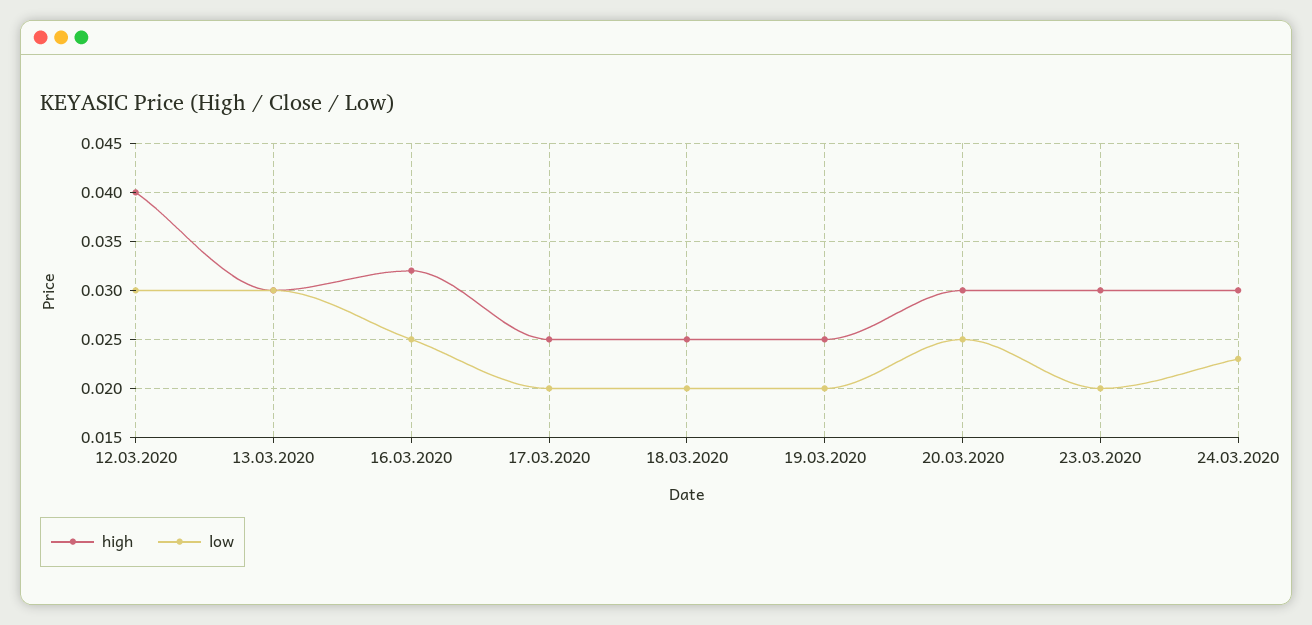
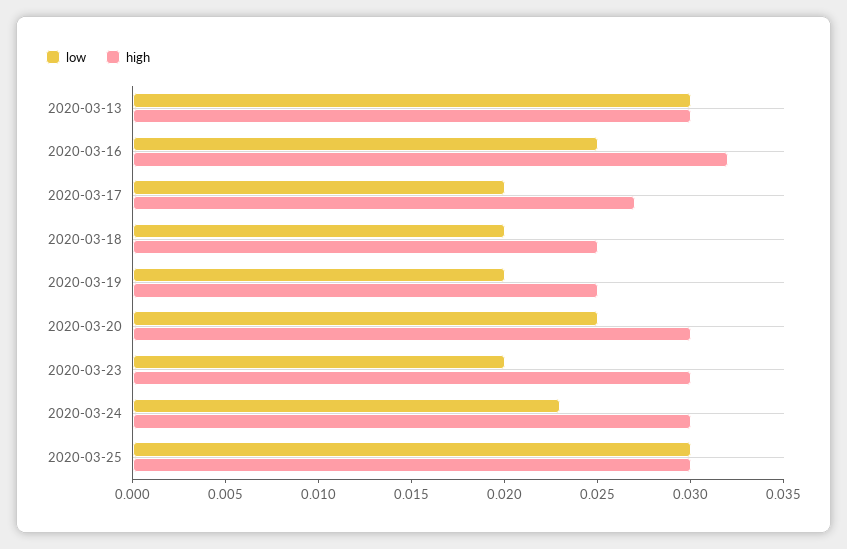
high, 12.03.2020: 0.04 -> none
low, 12.03.2020: 0.03 -> none
high, 17.03.2020: 0.025 -> 0.027
low, 2020-03-25: none -> 0.03
high, 2020-03-25: none -> 0.03

